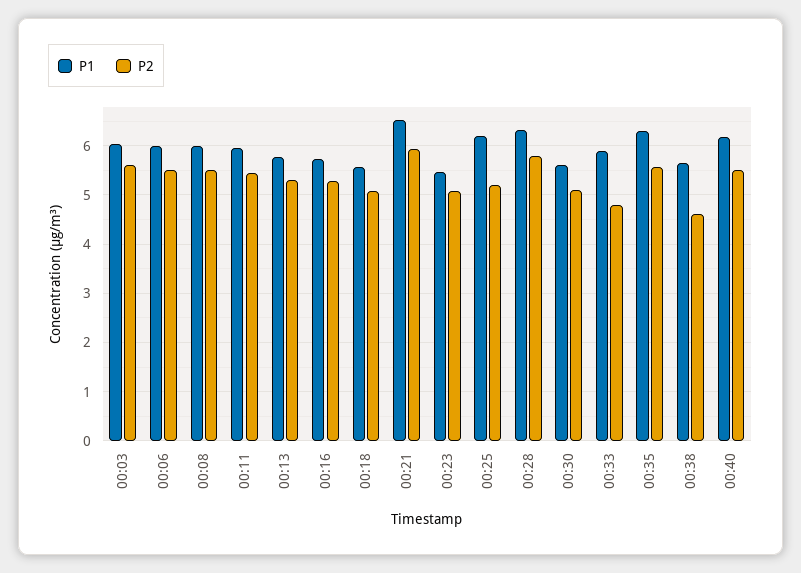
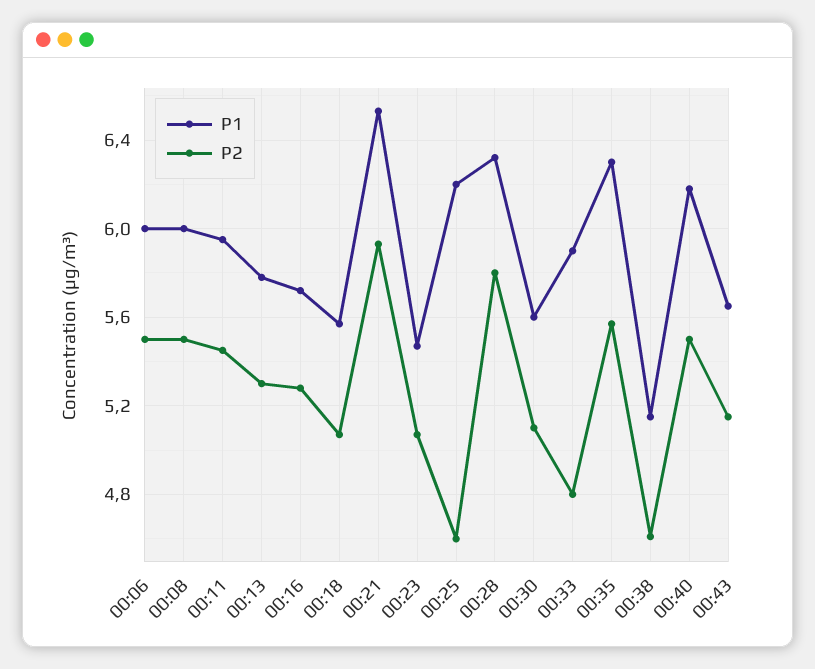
P1, 00:03: 6 -> none
P2, 00:03: 5.6 -> none
P2, 00:25: 5.2 -> 4.6
P1, 00:38: 5.6 -> 5.15
P1, 00:43: none -> 5.65
P2, 00:43: none -> 5.15

